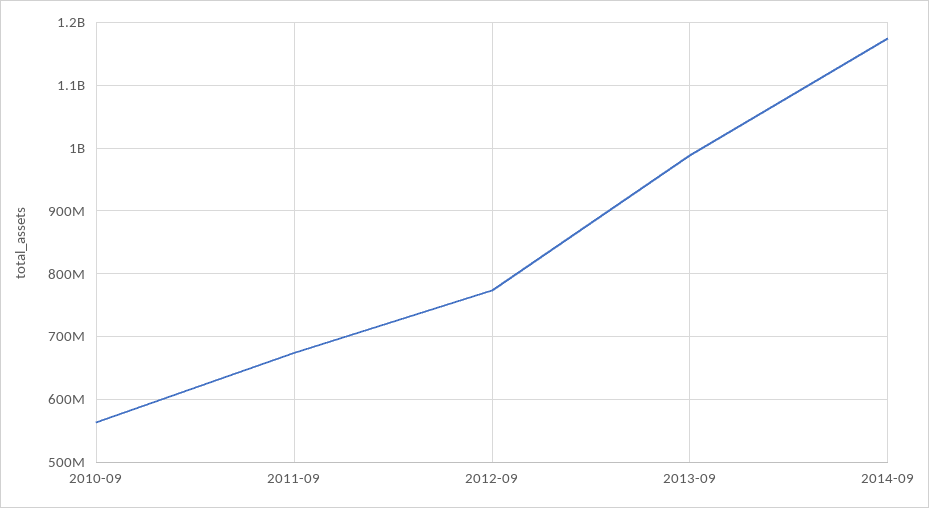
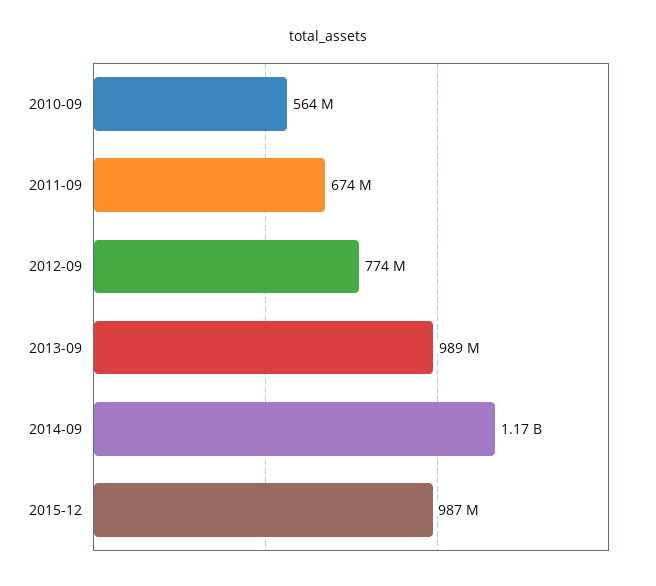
2015-12: none -> 987000000

